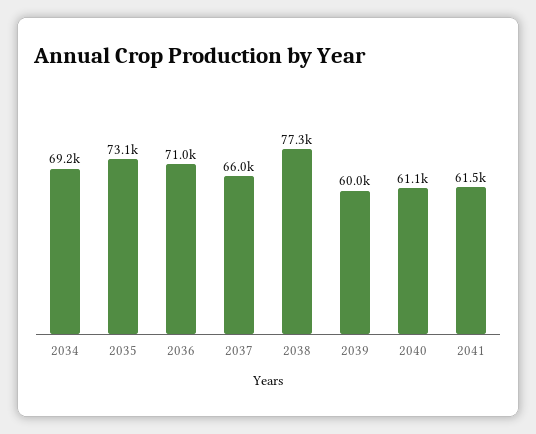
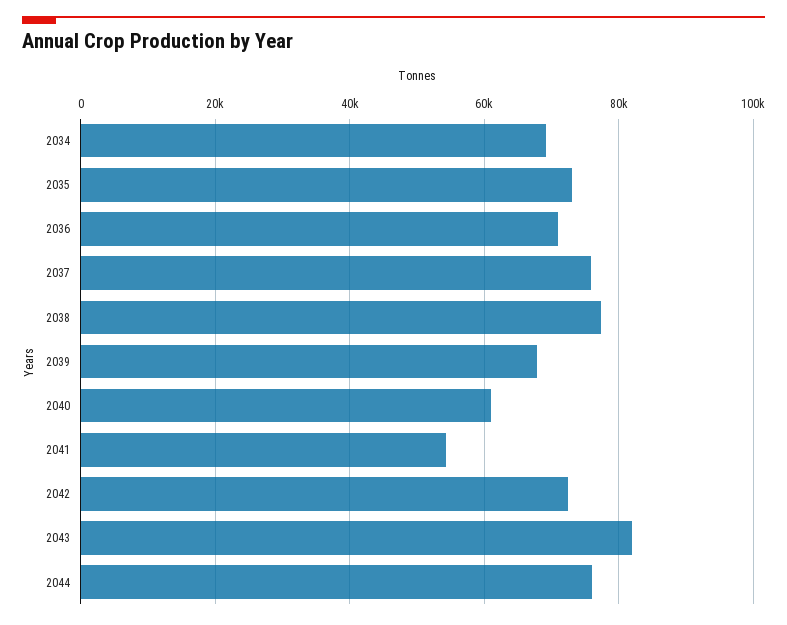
2037: 66000 -> 76000
2039: 60000 -> 68000
2041: 61500 -> 54000
2042: none -> 72000
2043: none -> 82000
2044: none -> 76000

